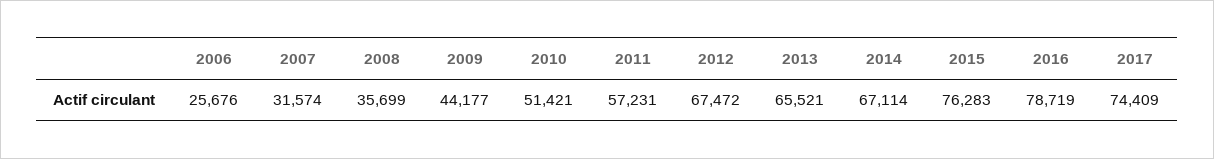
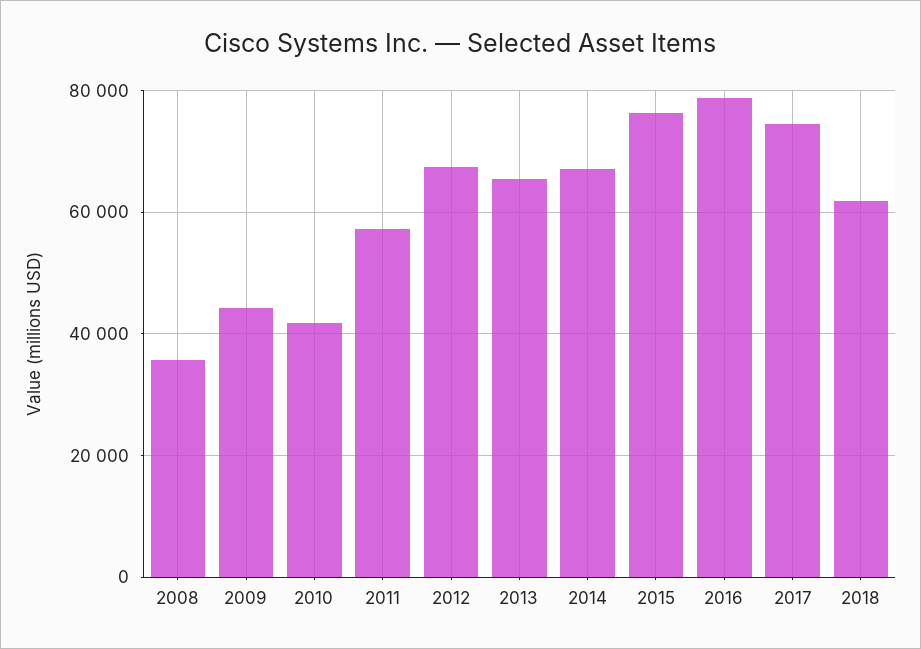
2006: 25676 -> none
2007: 31574 -> none
2010: 51421 -> 42000
2018: none -> 62000

